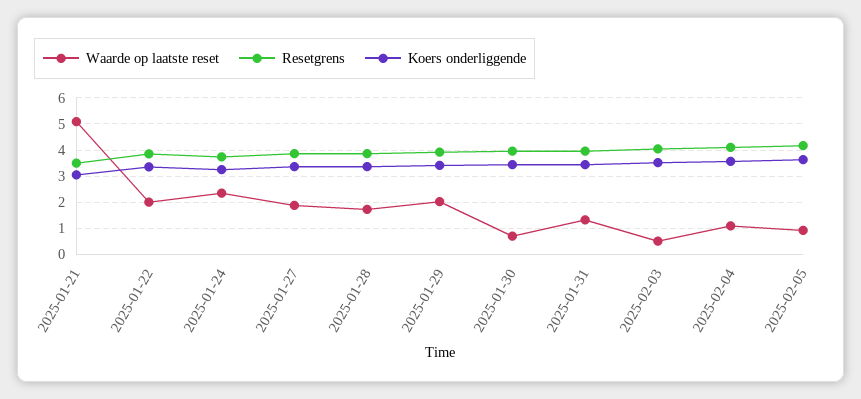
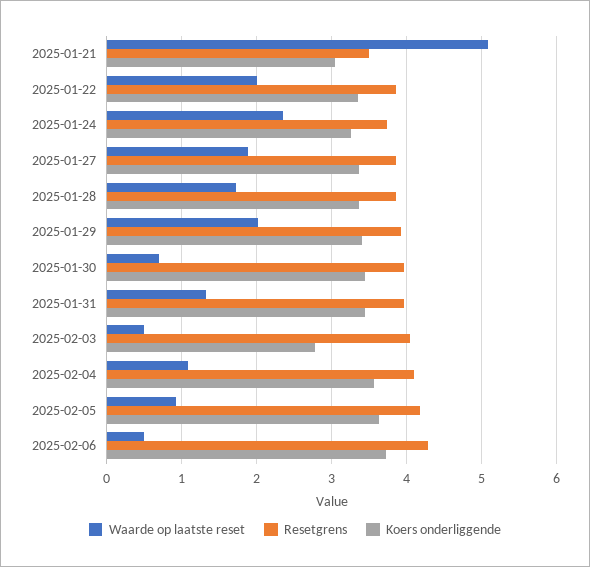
Koers onderliggende, 2025-02-03: 3.5 -> 2.8
Waarde op laatste reset, 2025-02-06: none -> 0.5
Resetgrens, 2025-02-06: none -> 4.3
Koers onderliggende, 2025-02-06: none -> 3.7

